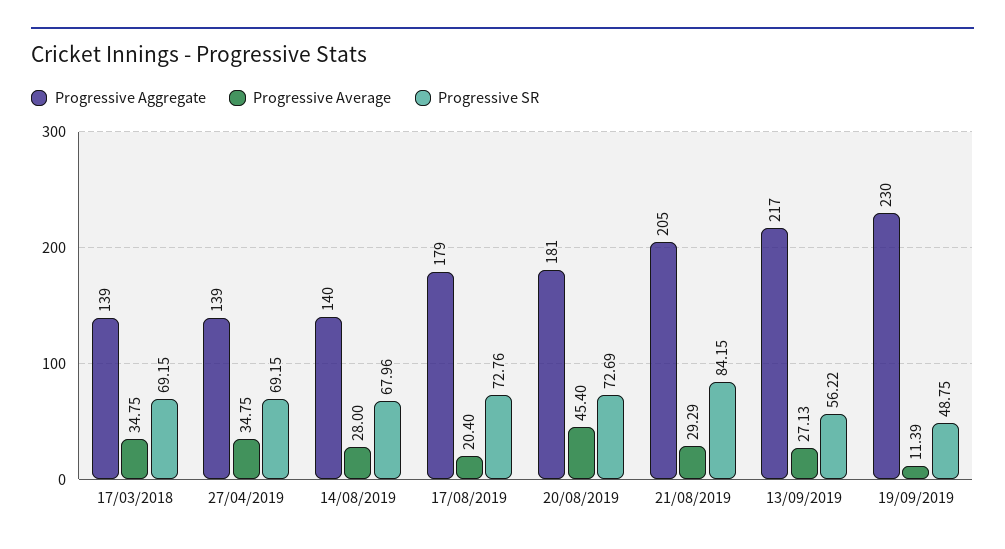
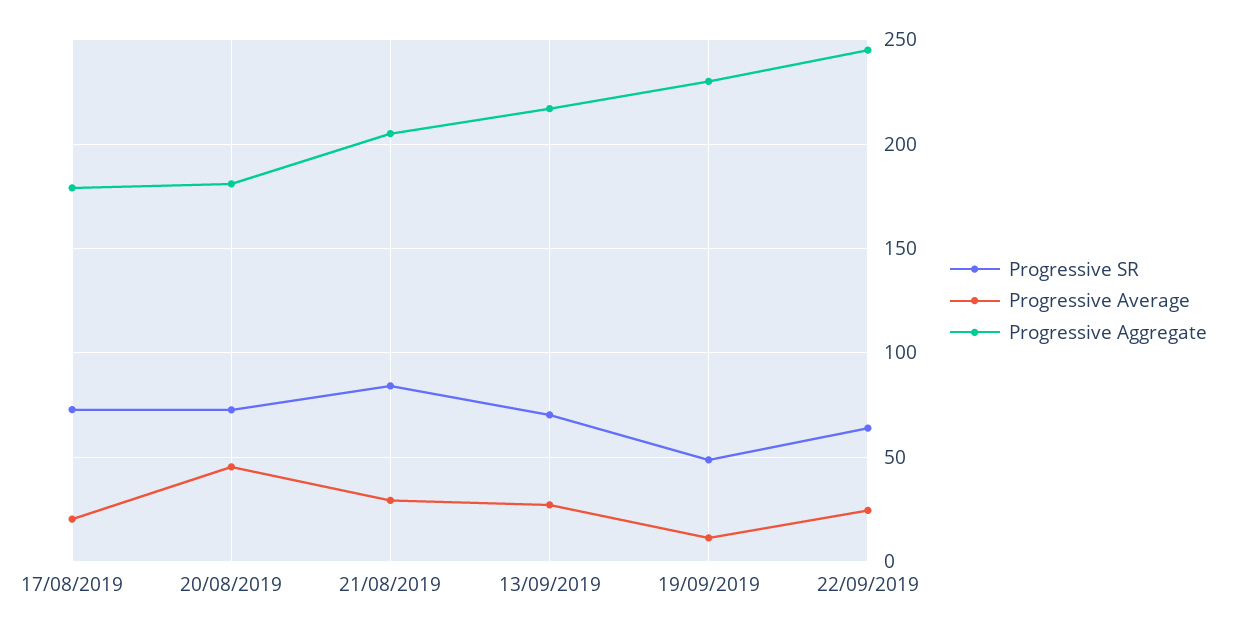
Progressive Aggregate, 17/03/2018: 139 -> none
Progressive Average, 17/03/2018: 34.75 -> none
Progressive SR, 17/03/2018: 69.15 -> none
Progressive Aggregate, 27/04/2019: 139 -> none
Progressive Average, 27/04/2019: 34.75 -> none
Progressive SR, 27/04/2019: 69.15 -> none
Progressive Aggregate, 14/08/2019: 140 -> none
Progressive Average, 14/08/2019: 28 -> none
Progressive SR, 14/08/2019: 67.96 -> none
Progressive SR, 13/09/2019: 56.22 -> 70
Progressive SR, 22/09/2019: none -> 65
Progressive Average, 22/09/2019: none -> 25
Progressive Aggregate, 22/09/2019: none -> 245

